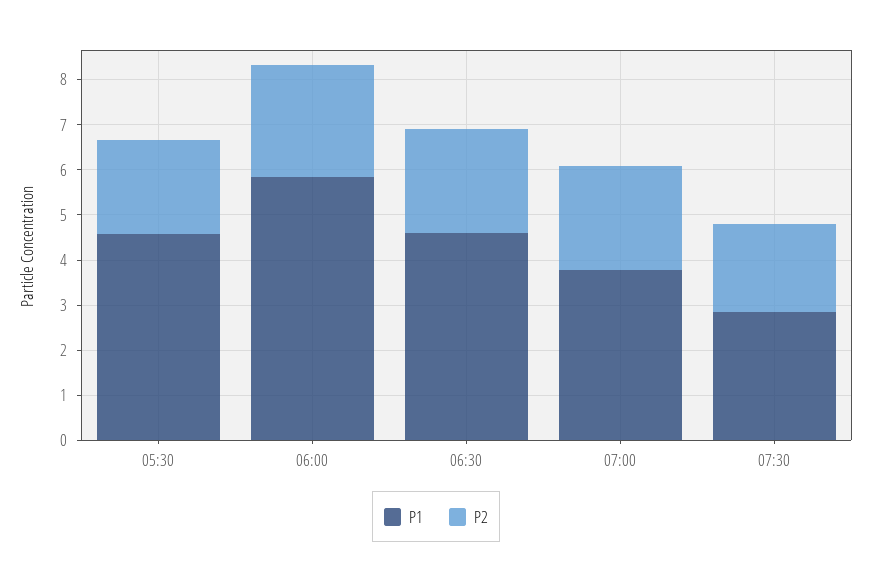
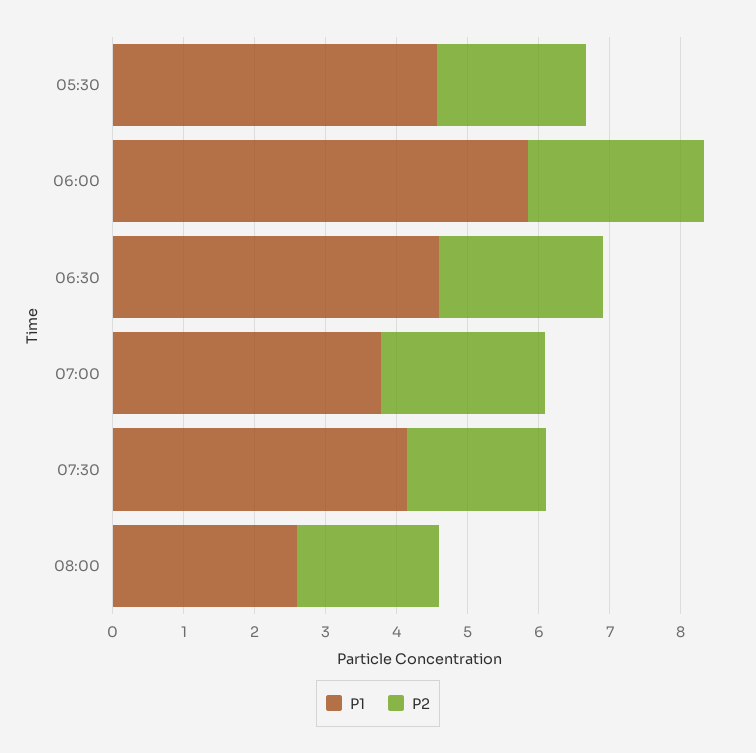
P1, 07:30: 2.8 -> 4.2
P1, 08:00: none -> 2.6
P2, 08:00: none -> 2

